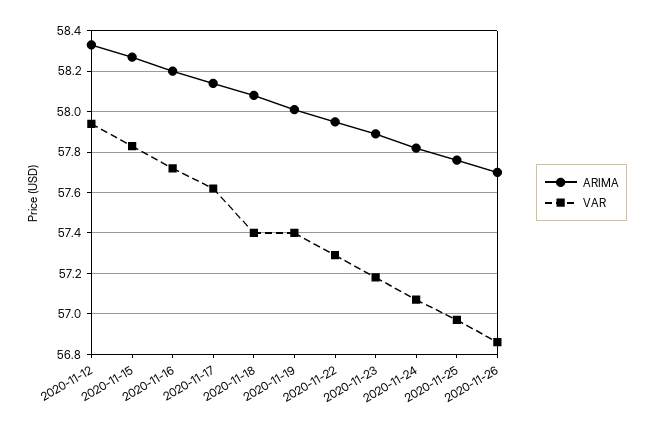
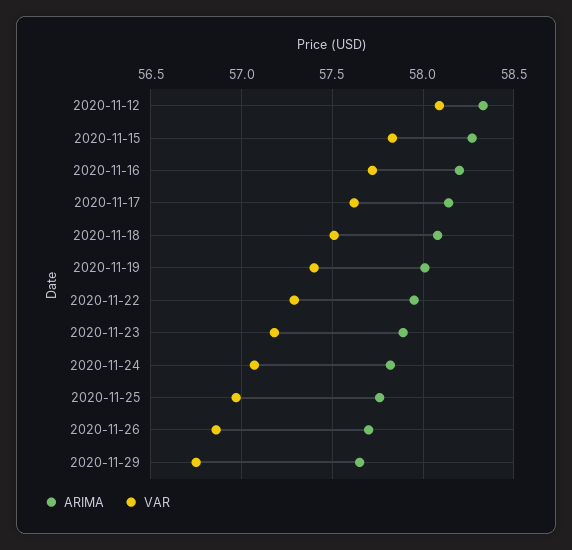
VAR, 2020-11-12: 57.95 -> 58.1
VAR, 2020-11-18: 57.4 -> 57.5
ARIMA, 2020-11-29: none -> 57.65
VAR, 2020-11-29: none -> 56.75

